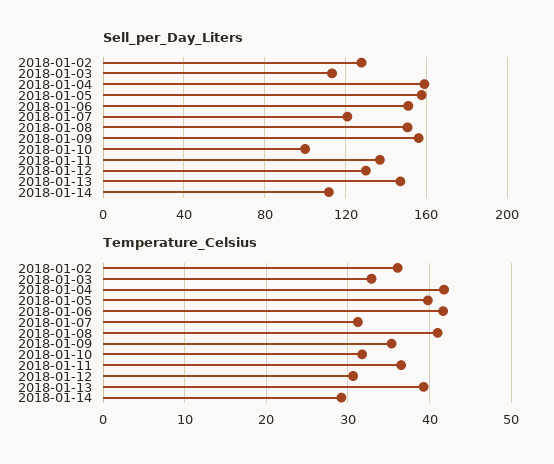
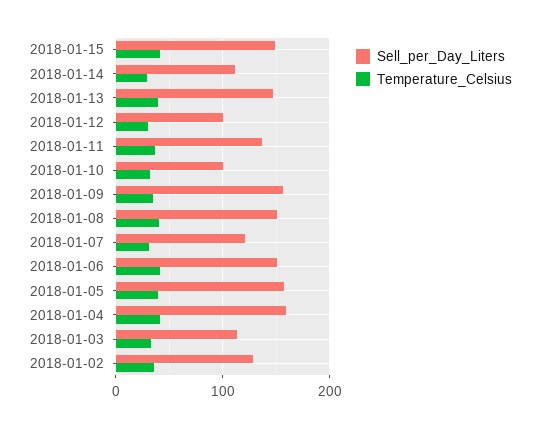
Sell_per_Day_Liters, 2018-01-12: 130 -> 100
Sell_per_Day_Liters, 2018-01-15: none -> 150
Temperature_Celsius, 2018-01-15: none -> 40

